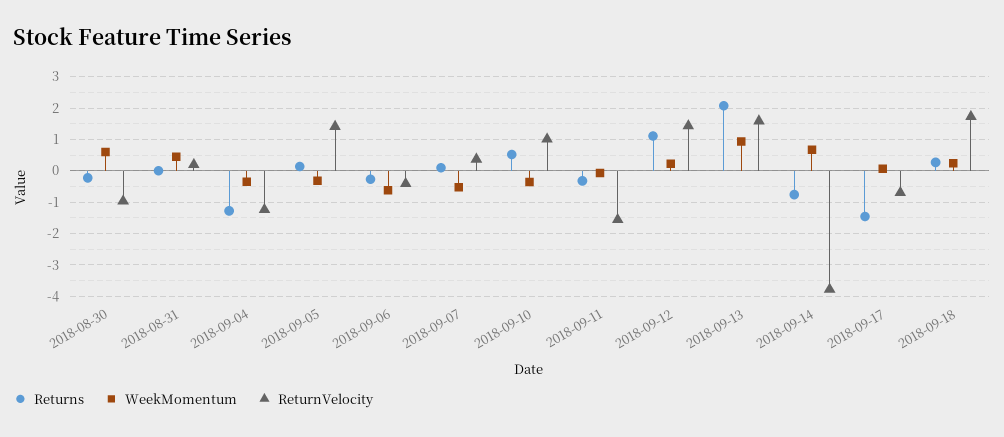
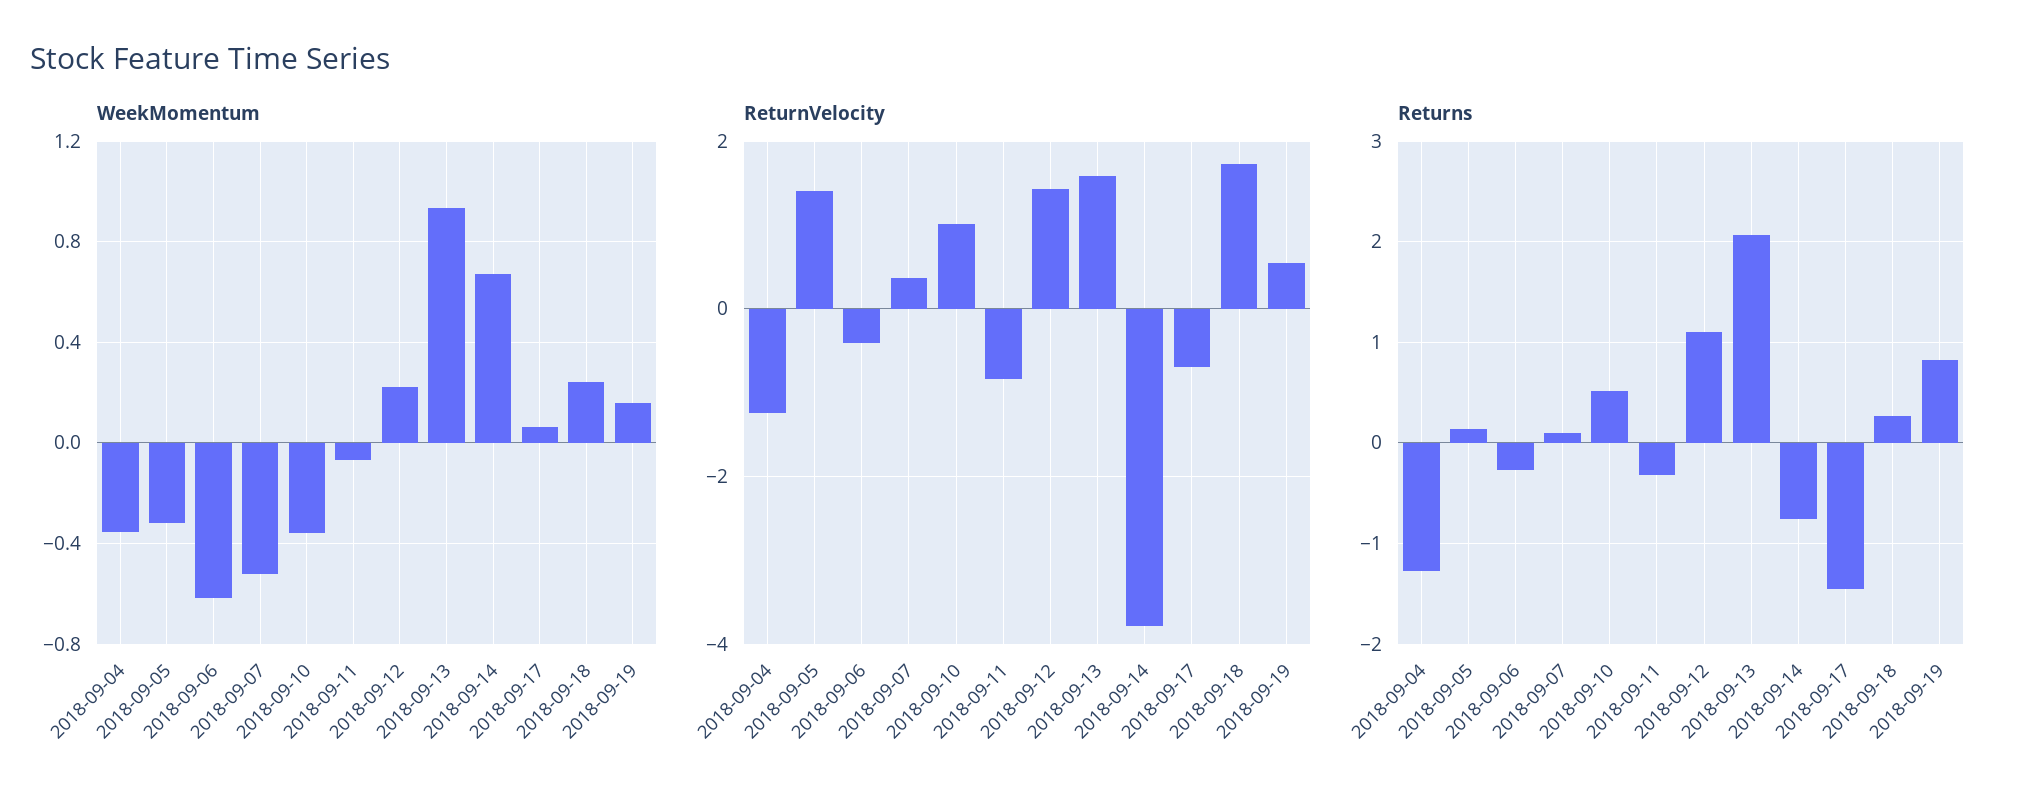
Returns, 2018-08-30: -0.2 -> none
WeekMomentum, 2018-08-30: 0.6 -> none
ReturnVelocity, 2018-08-30: -1 -> none
Returns, 2018-08-31: 0 -> none
WeekMomentum, 2018-08-31: 0.4 -> none
ReturnVelocity, 2018-08-31: 0.2 -> none
ReturnVelocity, 2018-09-11: -1.6 -> -0.8
WeekMomentum, 2018-09-19: none -> 0.15
ReturnVelocity, 2018-09-19: none -> 0.6
Returns, 2018-09-19: none -> 0.8

